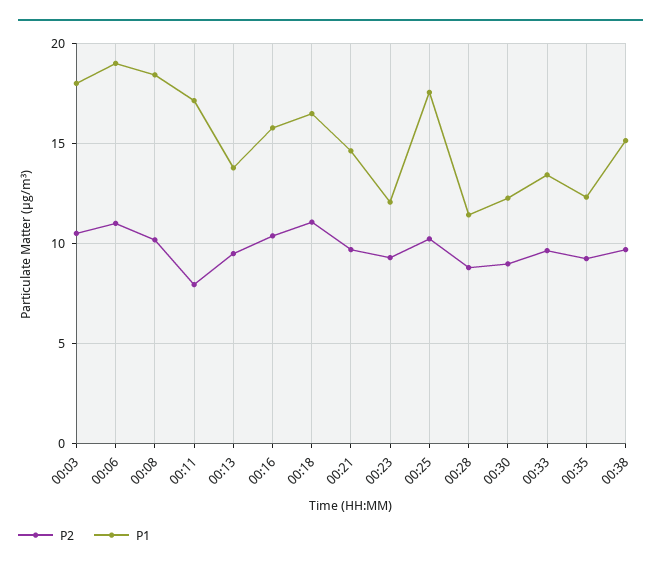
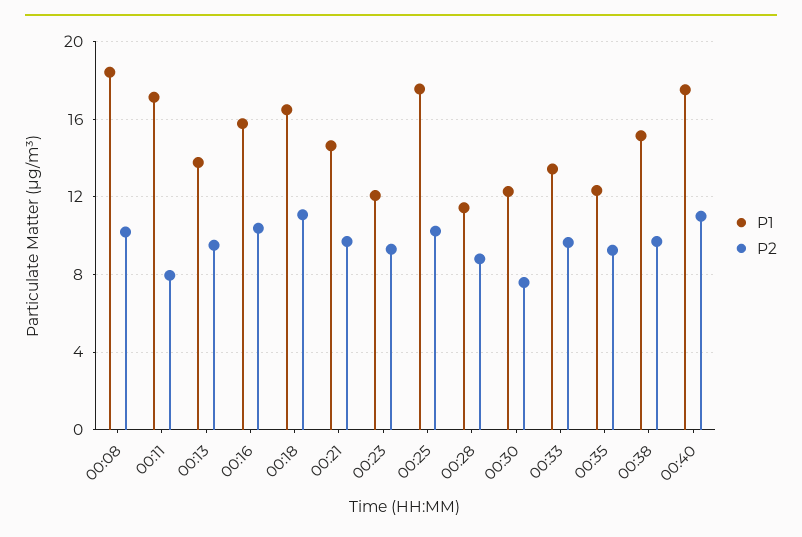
P2, 00:03: 10.5 -> none
P1, 00:03: 18 -> none
P2, 00:06: 11 -> none
P1, 00:06: 19 -> none
P2, 00:30: 9 -> 7.5
P1, 00:40: none -> 17.5
P2, 00:40: none -> 11

